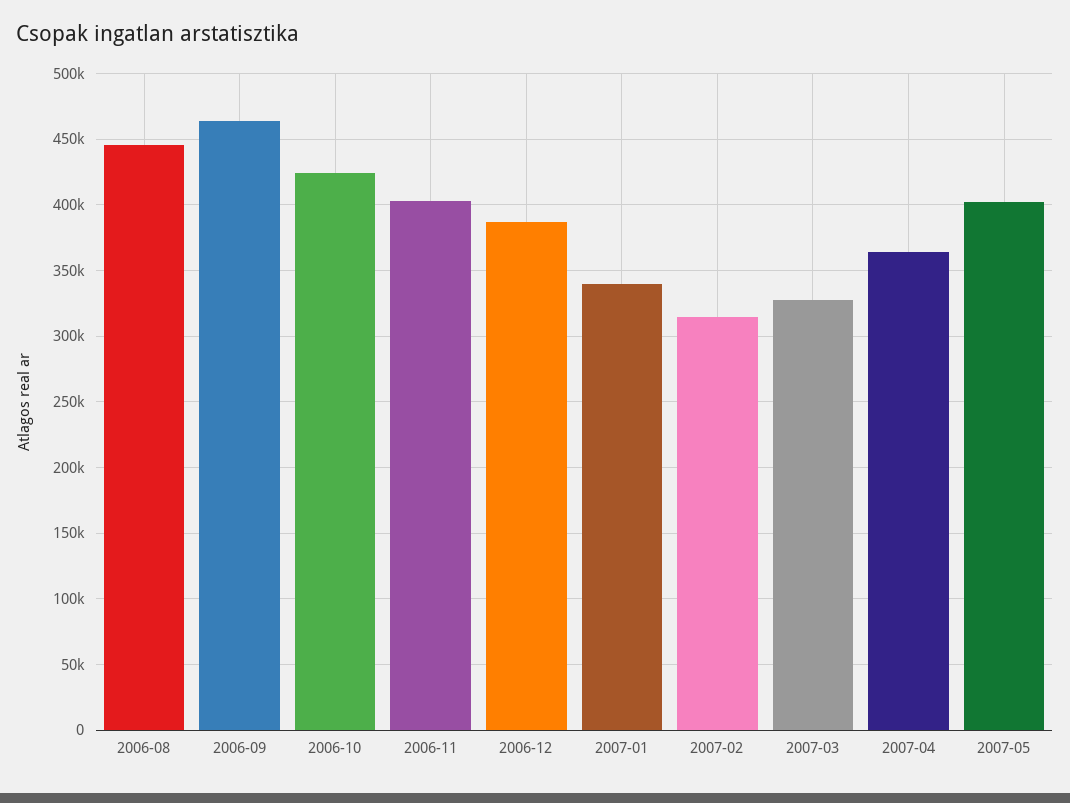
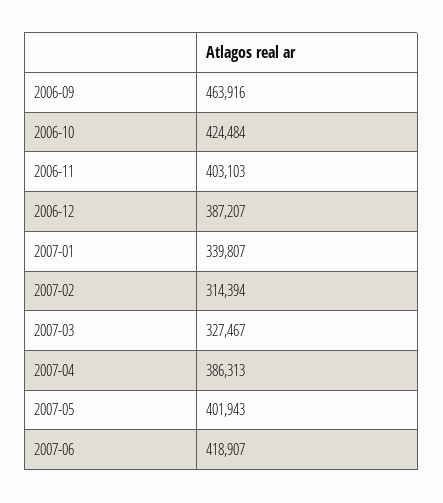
2006-08: 445000 -> none
2007-04: 365000 -> 386313
2007-06: none -> 418907

